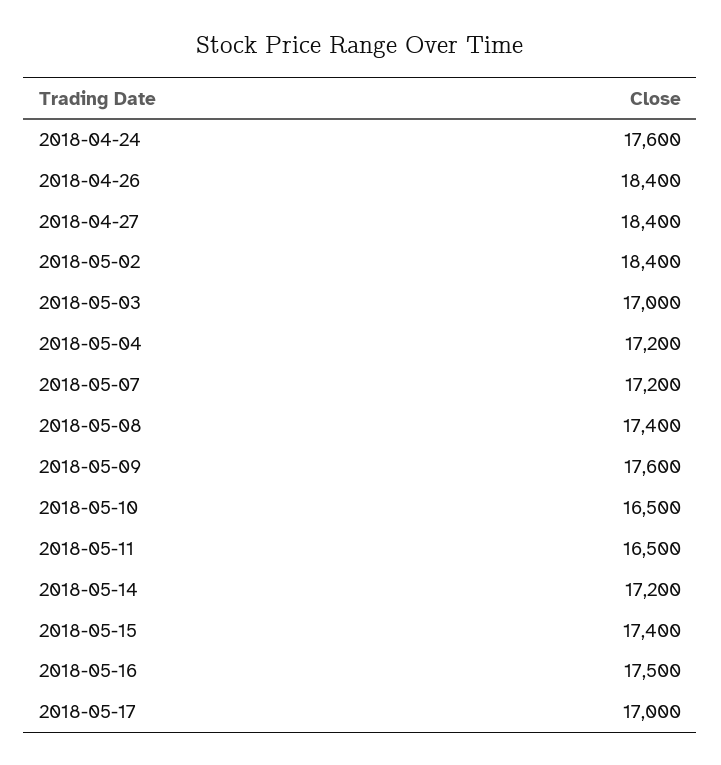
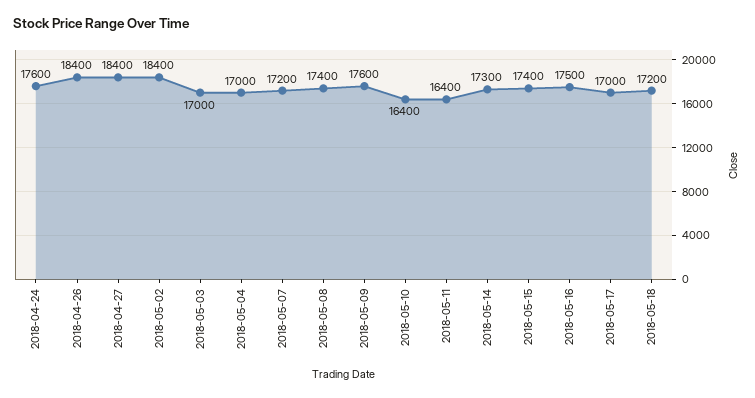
2018-05-04: 17200 -> 17000
2018-05-10: 16500 -> 16400
2018-05-11: 16500 -> 16400
2018-05-14: 17200 -> 17300
2018-05-18: none -> 17200

